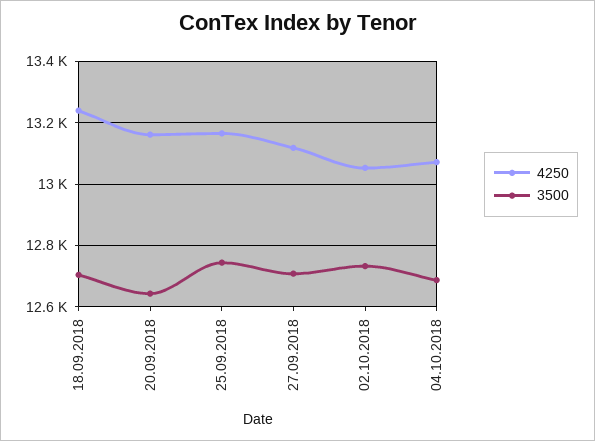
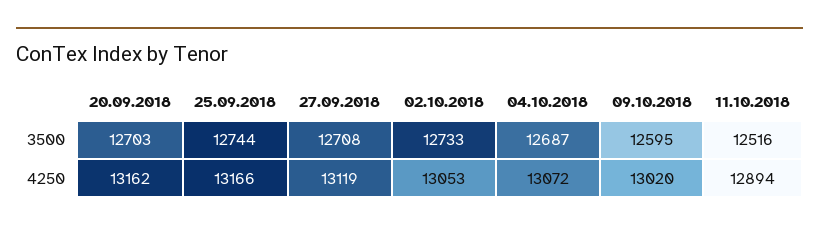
4250, 18.09.2018: 13240 -> none
3500, 18.09.2018: 12700 -> none
3500, 20.09.2018: 12640 -> 12703
3500, 09.10.2018: none -> 12595
3500, 11.10.2018: none -> 12516
4250, 09.10.2018: none -> 13020
4250, 11.10.2018: none -> 12894

